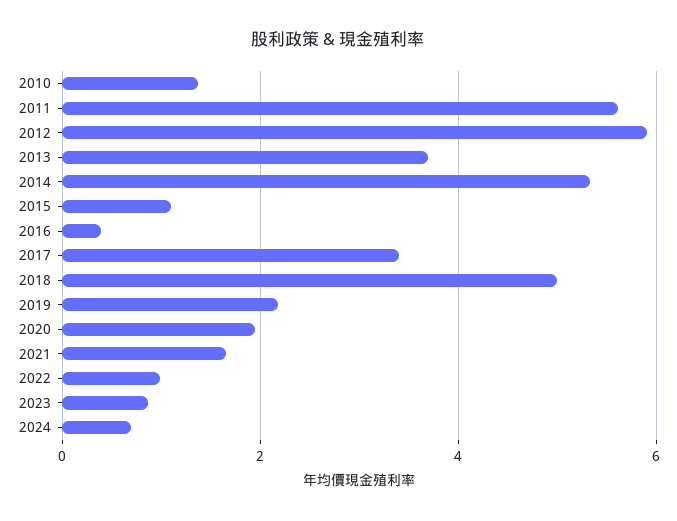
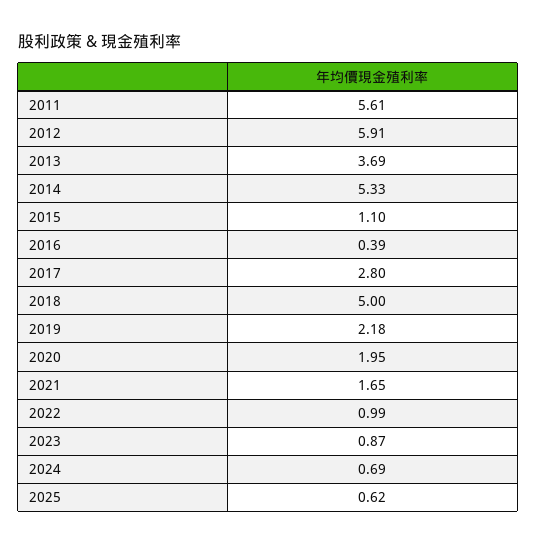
2010: 1.4 -> none
2017: 3.4 -> 2.8
2025: none -> 0.62

